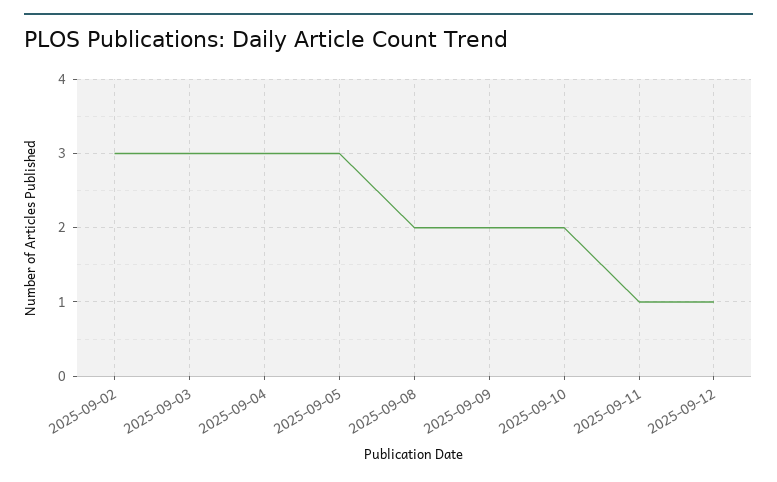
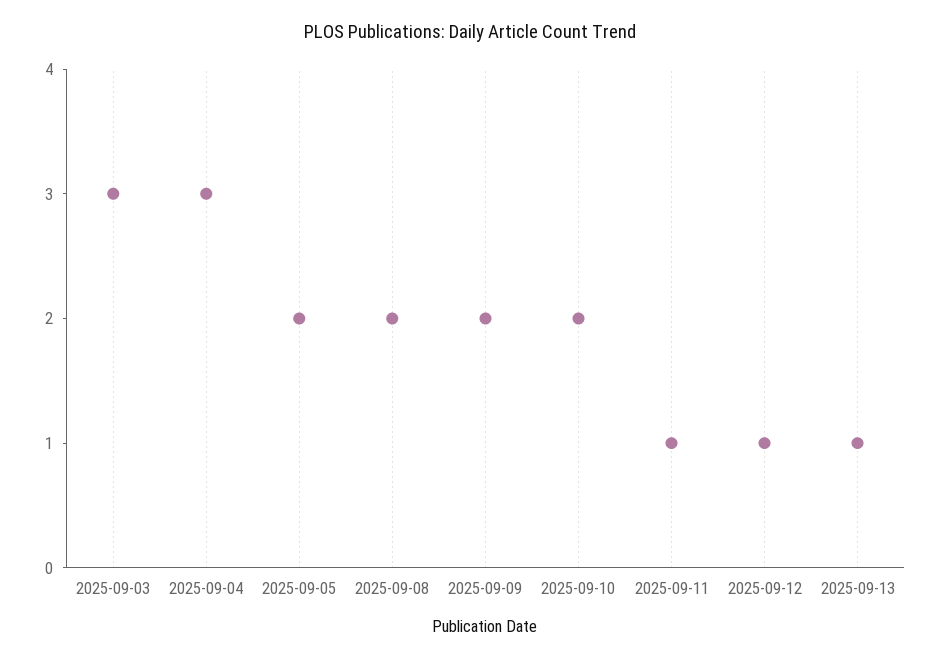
2025-09-02: 3 -> none
2025-09-05: 3 -> 2
2025-09-13: none -> 1

